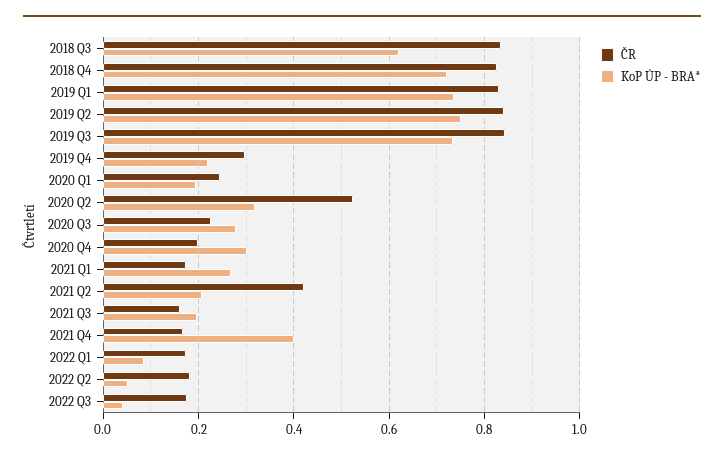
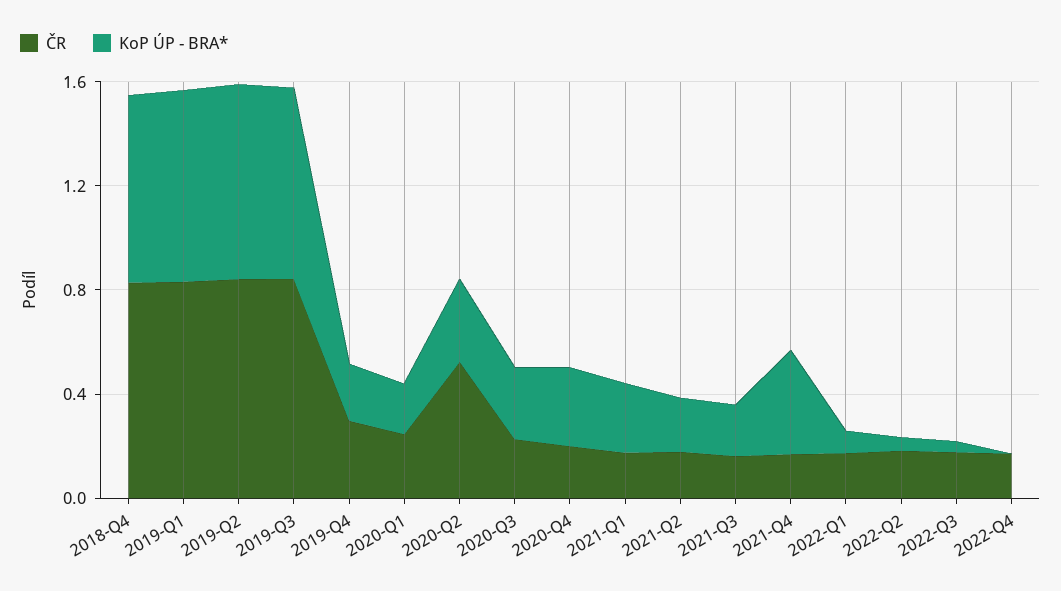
ČR, 2018 Q3: 0.84 -> none
KoP ÚP - BRA*, 2018 Q3: 0.62 -> none
ČR, 2021 Q2: 0.42 -> 0.2
ČR, 2022-Q4: none -> 0.2
KoP ÚP - BRA*, 2022-Q4: none -> 0

